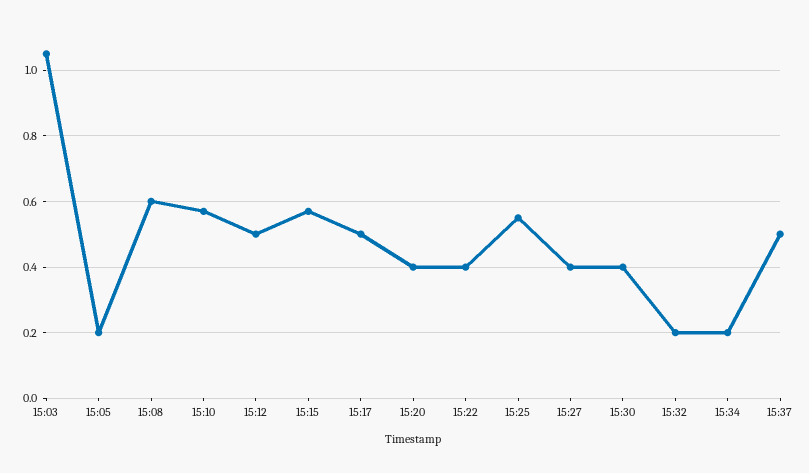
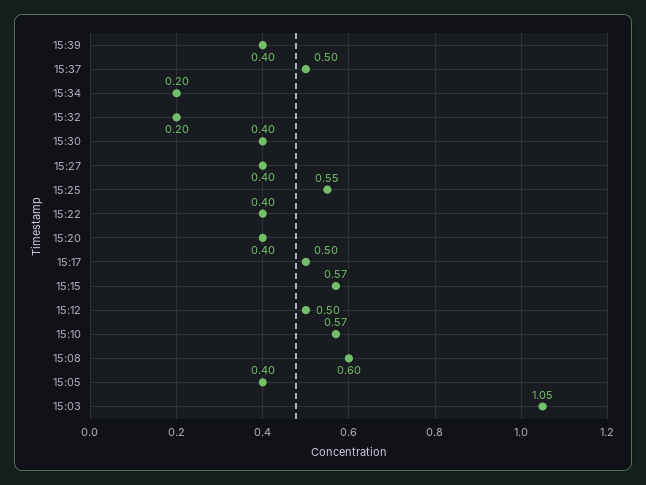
15:05: 0.2 -> 0.4
15:39: none -> 0.4

